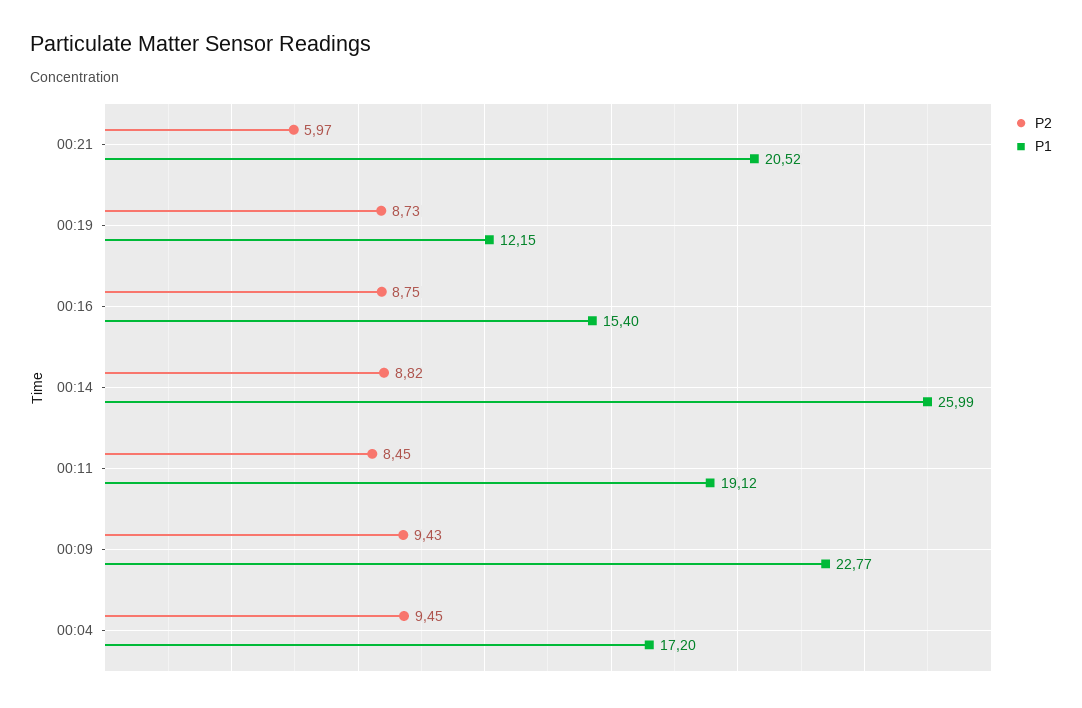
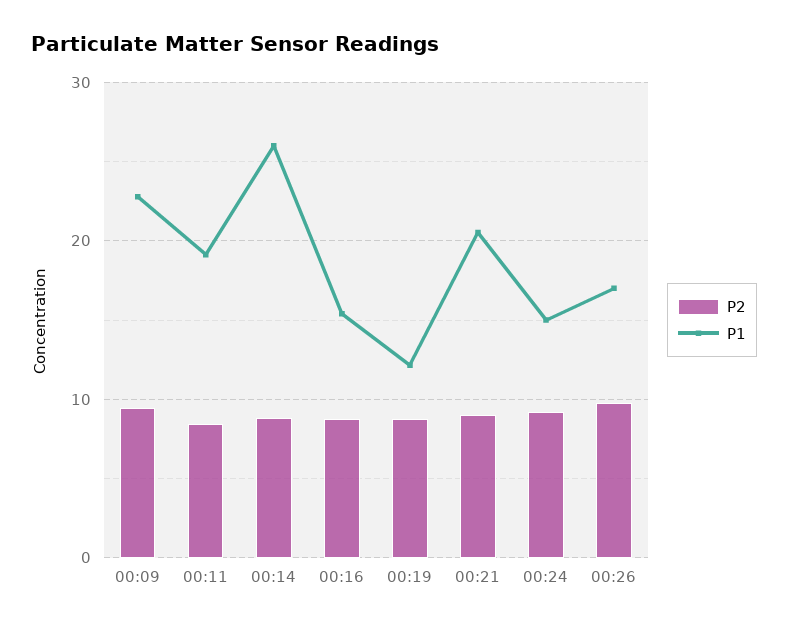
P2, 00:21: 5.97 -> 9
P2, 00:04: 9.45 -> none
P1, 00:04: 17.2 -> none
P2, 00:24: none -> 9
P1, 00:24: none -> 15
P2, 00:26: none -> 10
P1, 00:26: none -> 17

